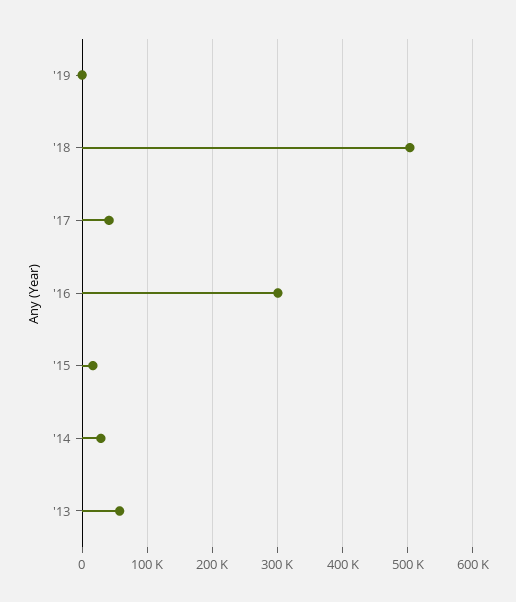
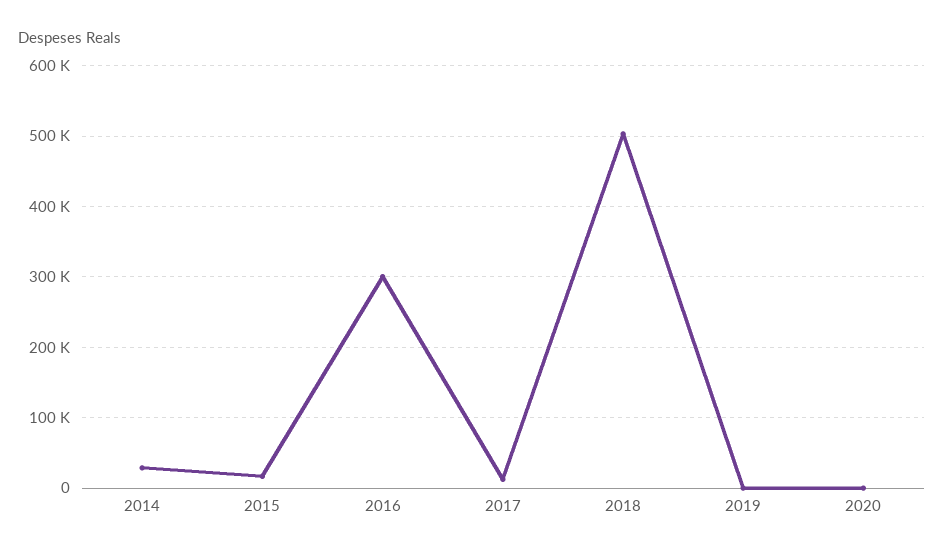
'17: 40000 -> 10000
'13: 60000 -> none
2020: none -> 0

